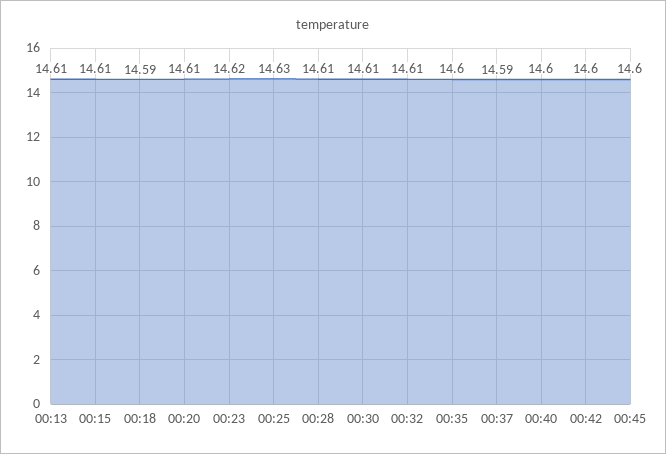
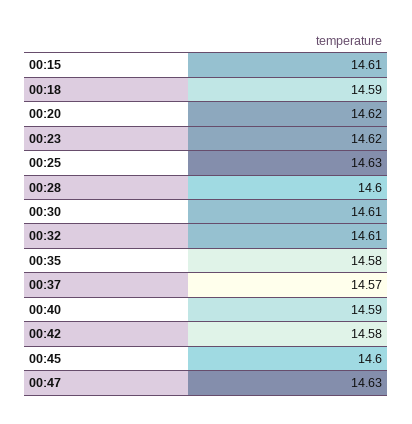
00:13: 14.61 -> none
00:20: 14.61 -> 14.62
00:28: 14.61 -> 14.6
00:35: 14.6 -> 14.58
00:37: 14.59 -> 14.57
00:40: 14.6 -> 14.59
00:42: 14.6 -> 14.58
00:47: none -> 14.63

